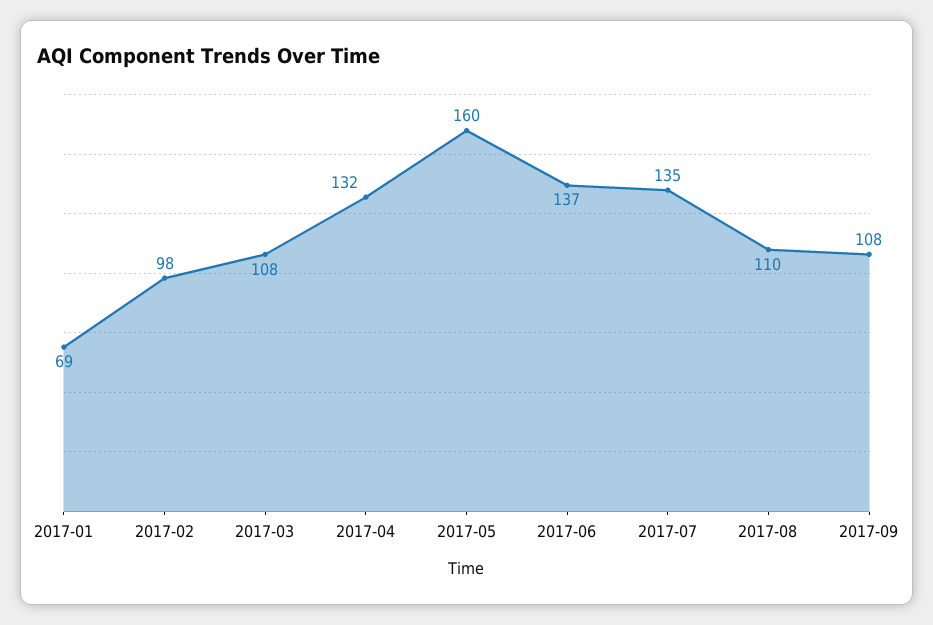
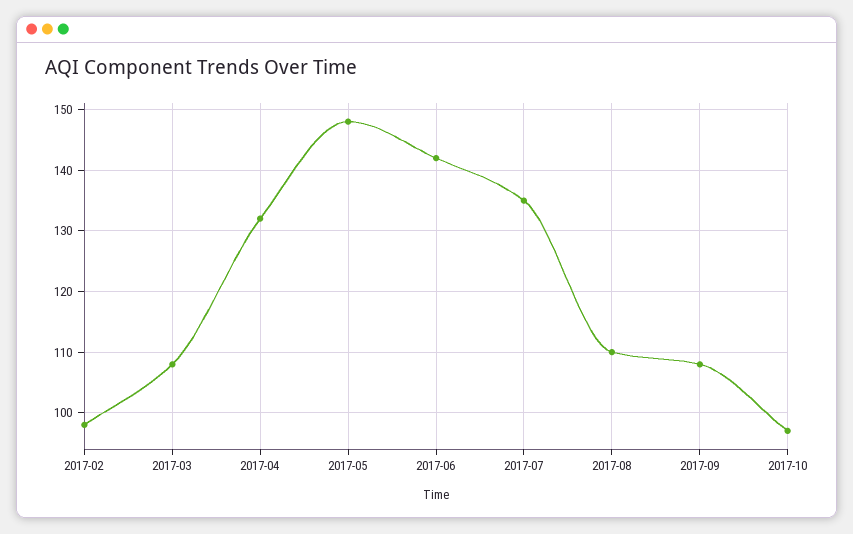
2017-01: 69 -> none
2017-05: 160 -> 148
2017-06: 137 -> 142
2017-10: none -> 97

